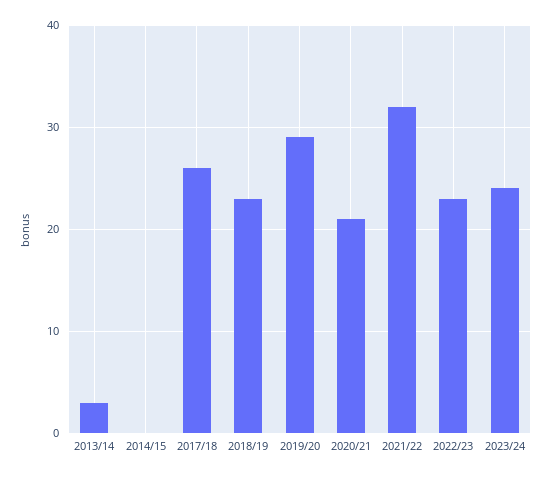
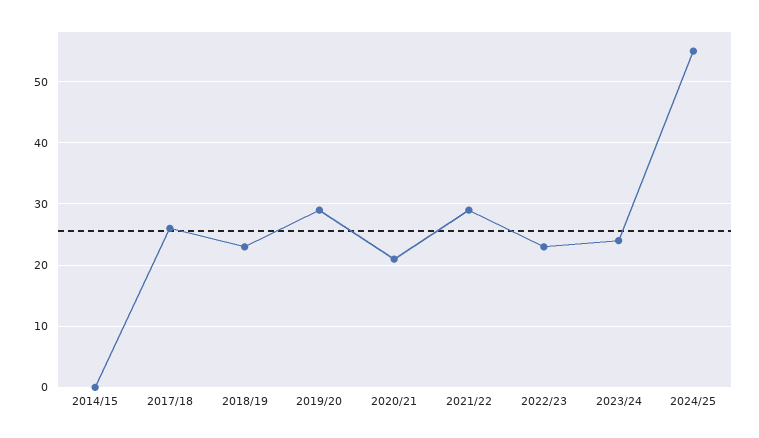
2013/14: 3 -> none
2021/22: 32 -> 29
2024/25: none -> 55

